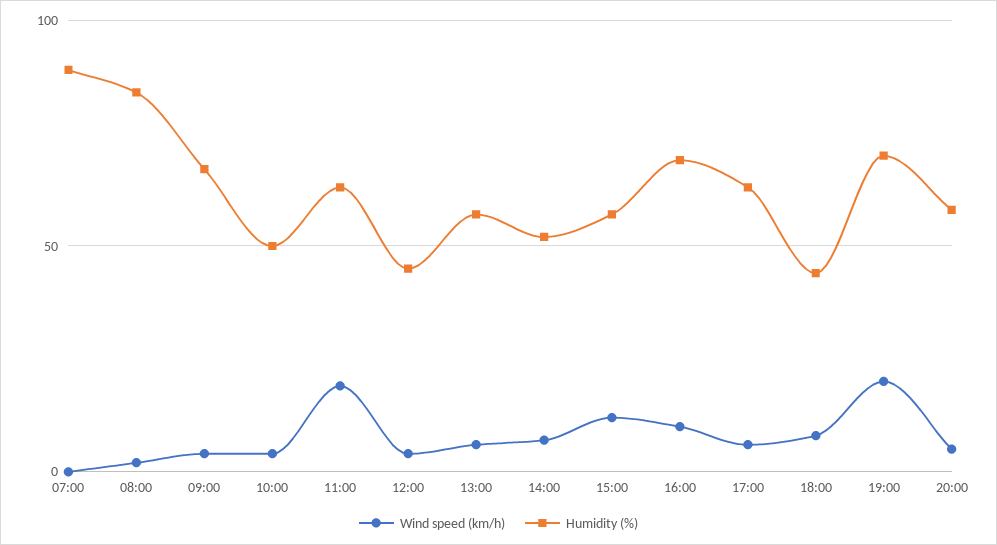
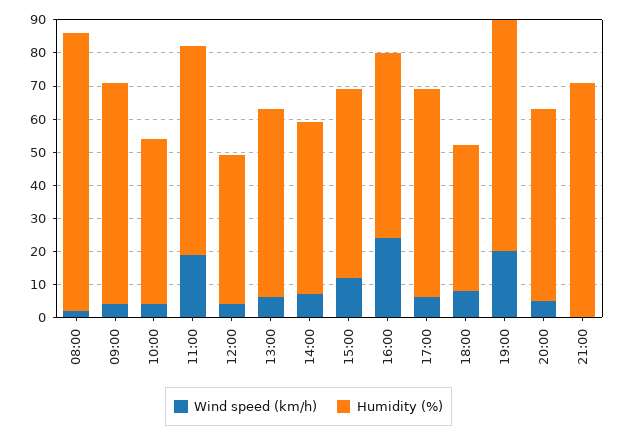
Wind speed (km/h), 07:00: 0 -> none
Humidity (%), 07:00: 90 -> none
Wind speed (km/h), 16:00: 10 -> 25
Humidity (%), 16:00: 70 -> 55
Wind speed (km/h), 21:00: none -> 0
Humidity (%), 21:00: none -> 70

